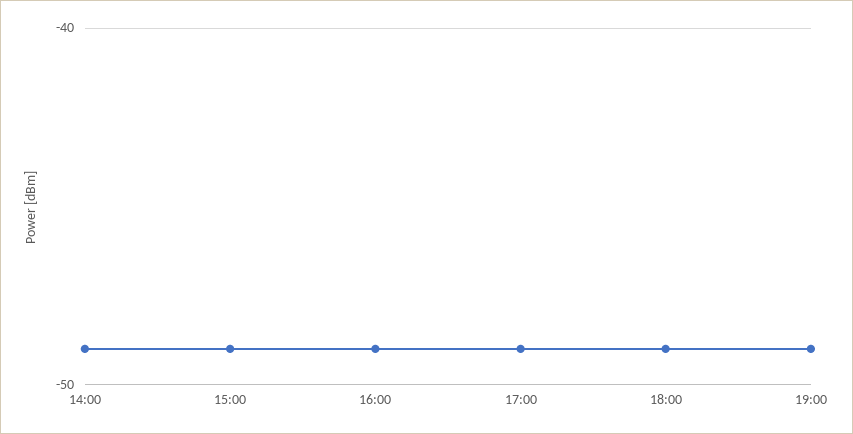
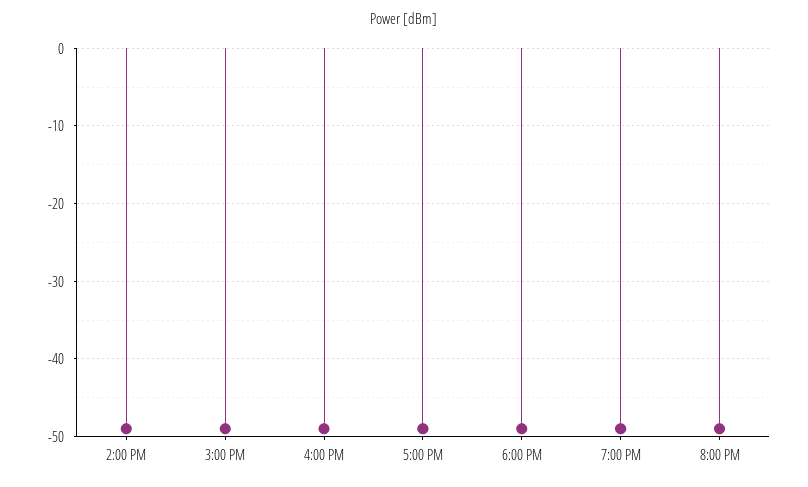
8:00 PM: none -> -49

